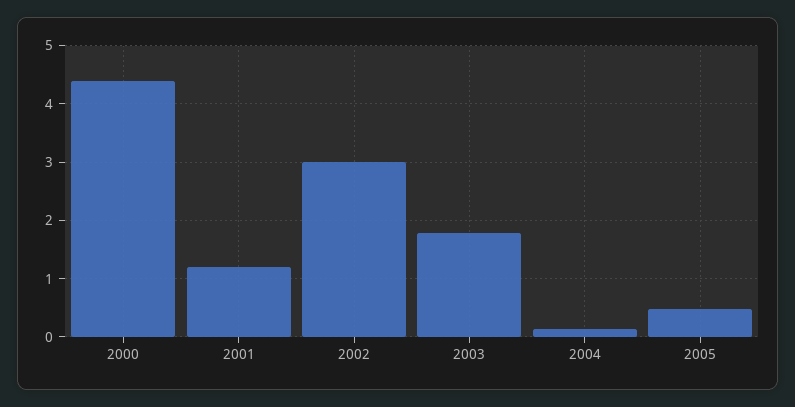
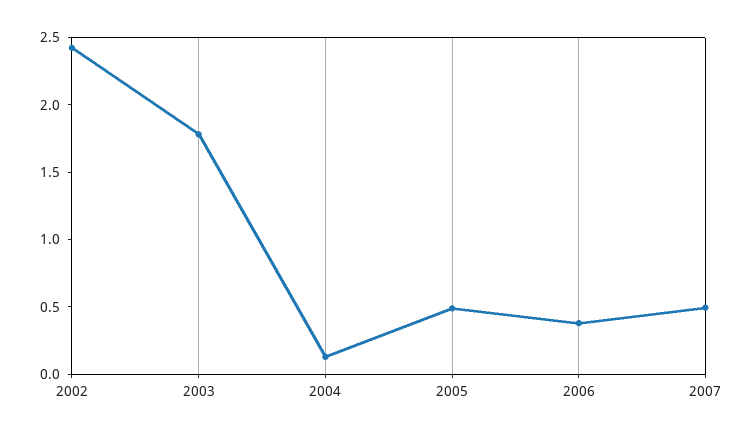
2000: 4.4 -> none
2001: 1.2 -> none
2002: 3 -> 2.4
2006: none -> 0.4
2007: none -> 0.5

